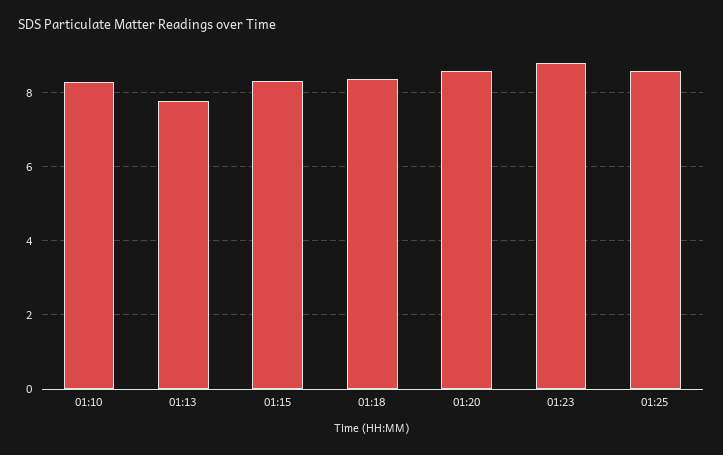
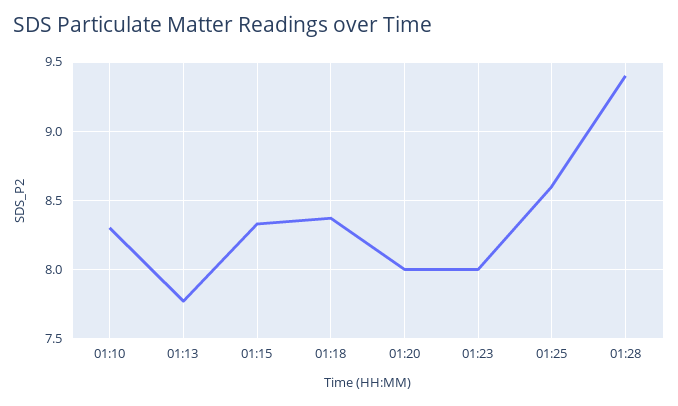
01:20: 8.6 -> 8
01:23: 8.8 -> 8
01:28: none -> 9.4

